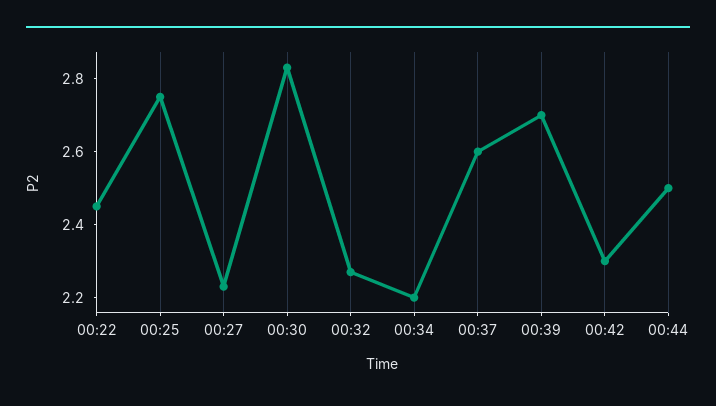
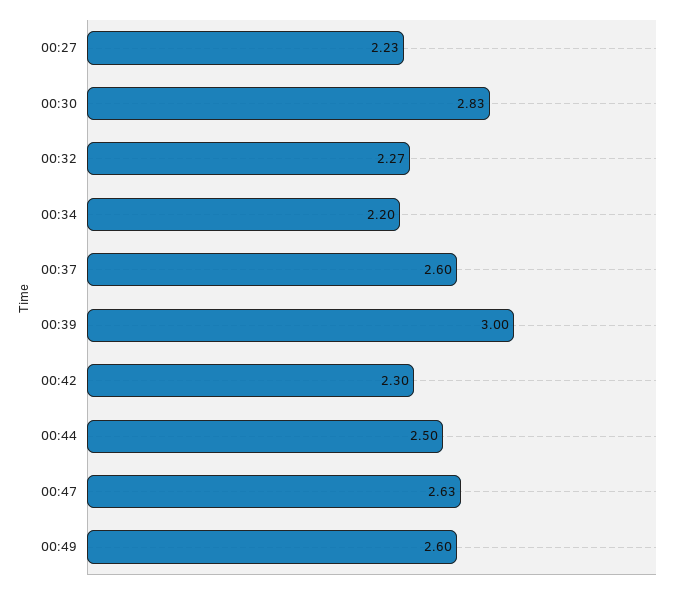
00:22: 2.45 -> none
00:25: 2.75 -> none
00:39: 2.7 -> 3
00:47: none -> 2.63
00:49: none -> 2.6

